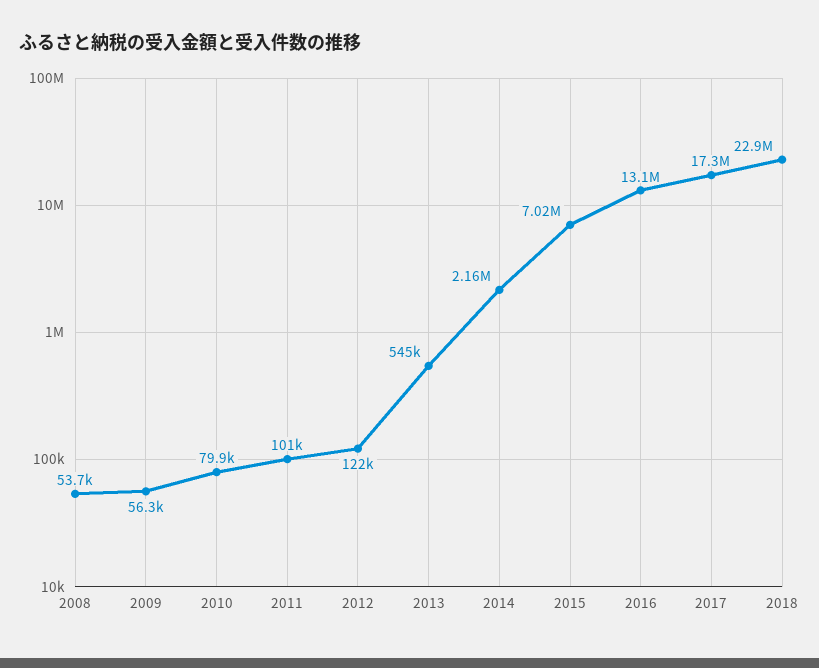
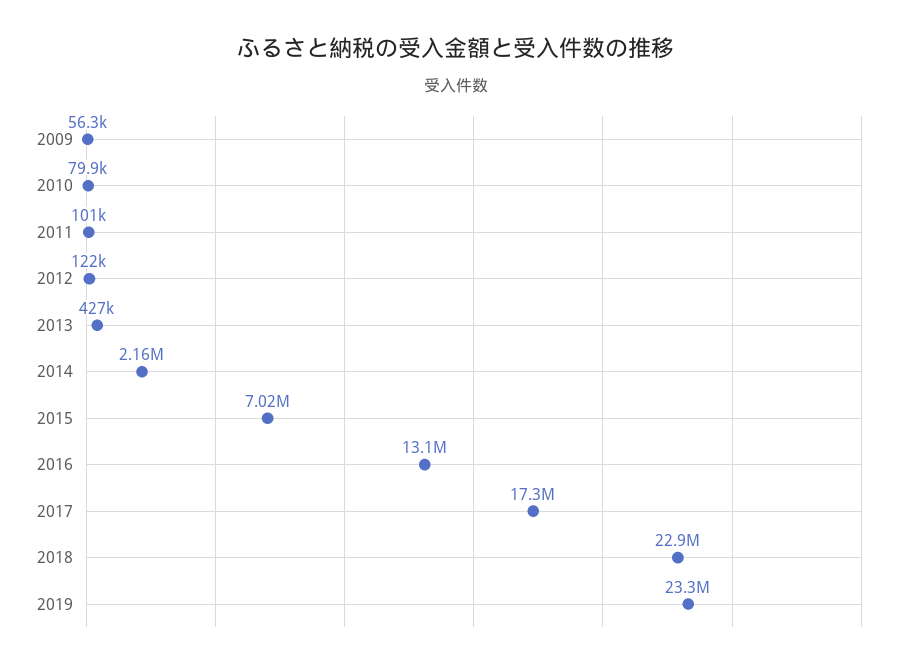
2008: 53700 -> none
2013: 545000 -> 427000
2019: none -> 23300000

